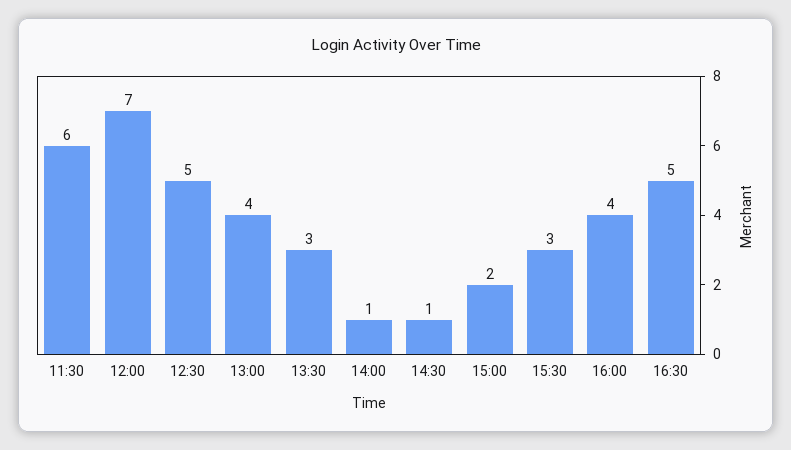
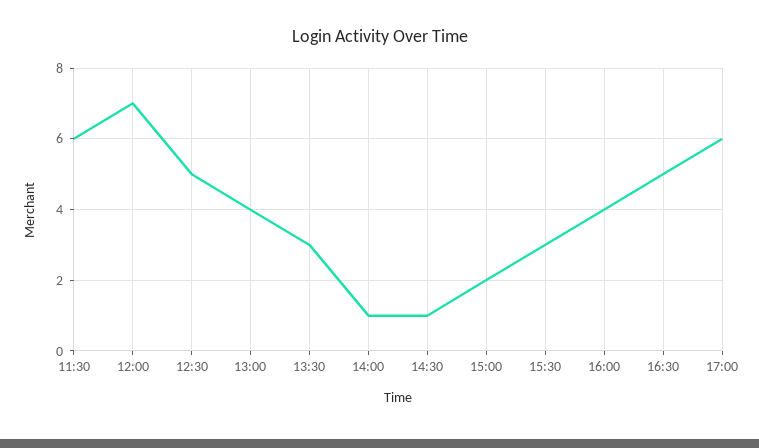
17:00: none -> 6

